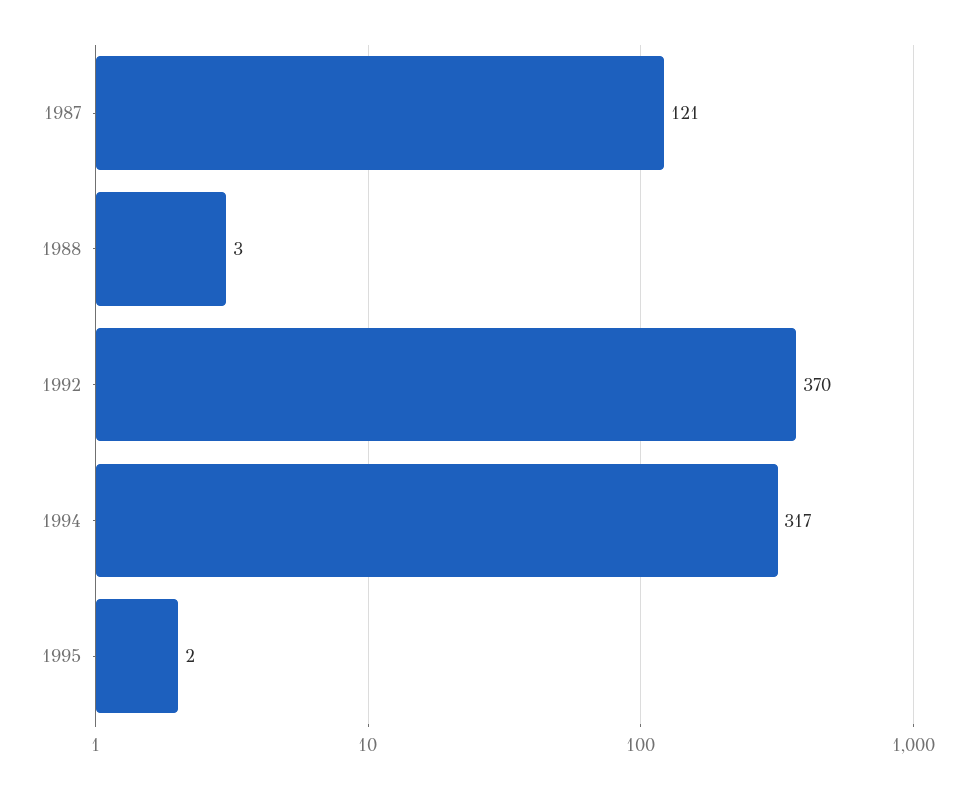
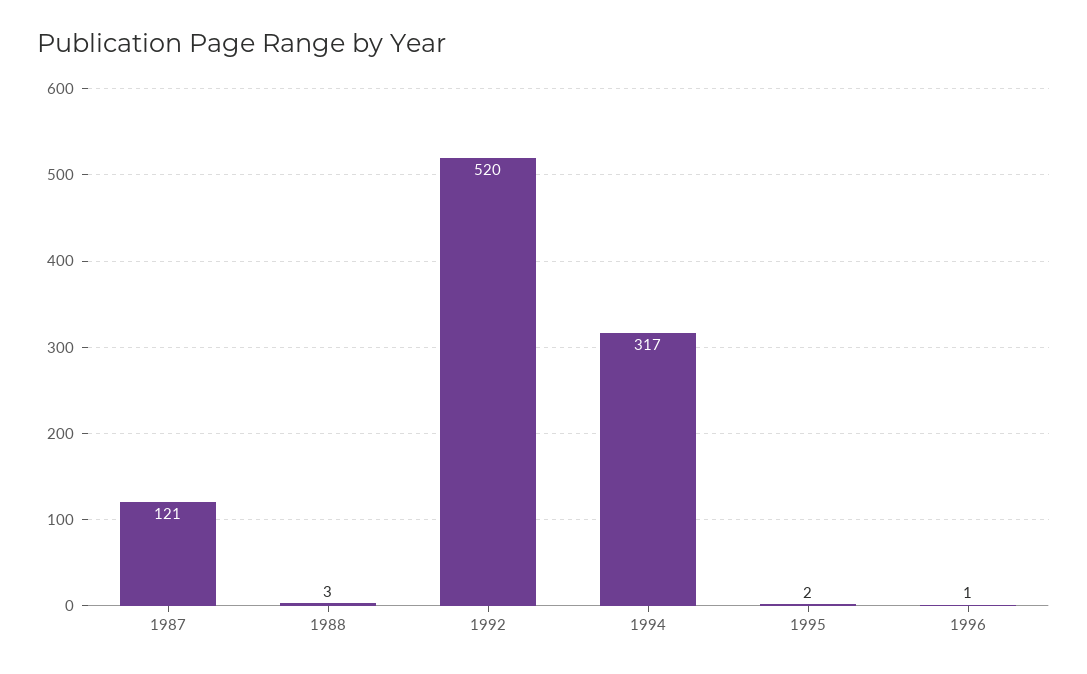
1992: 370 -> 520
1996: none -> 1

